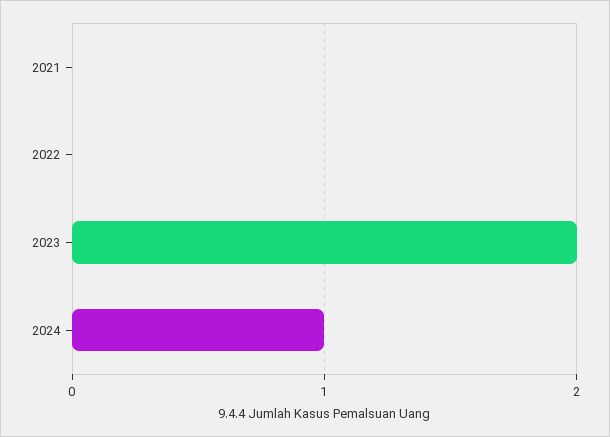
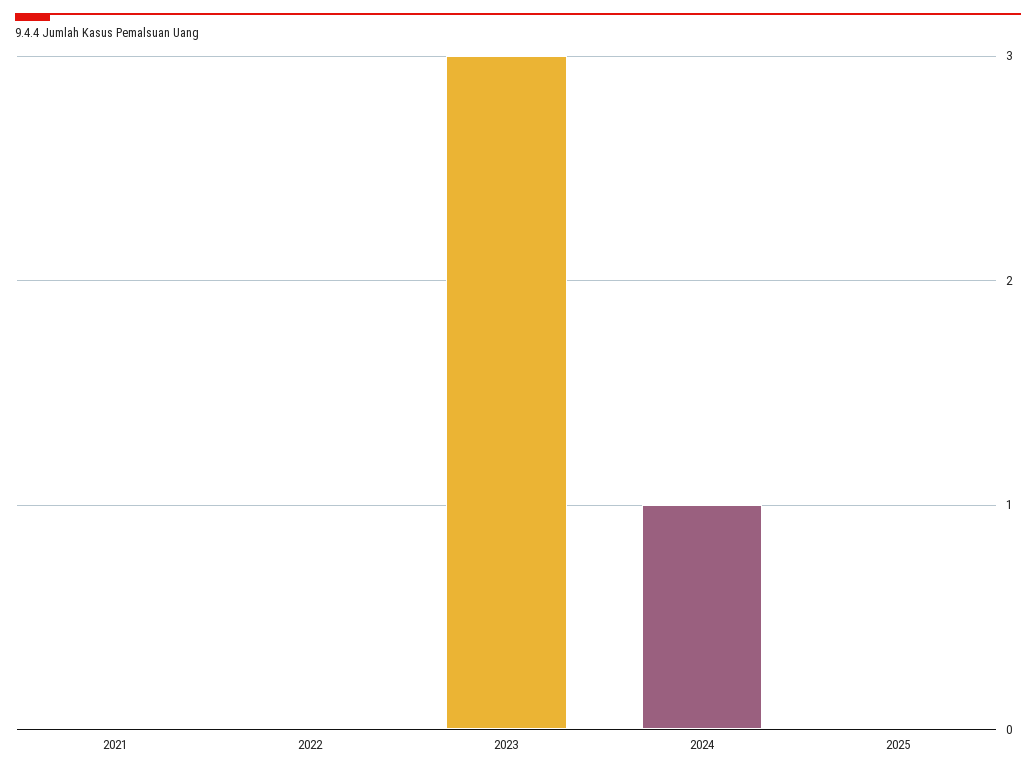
2023: 2 -> 3
2025: none -> 0

